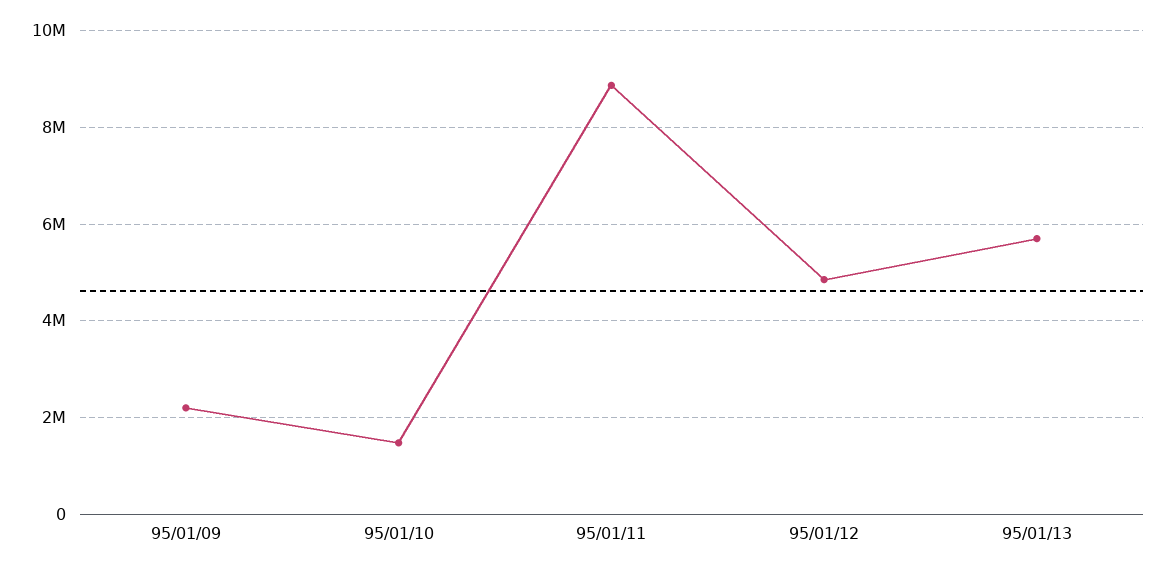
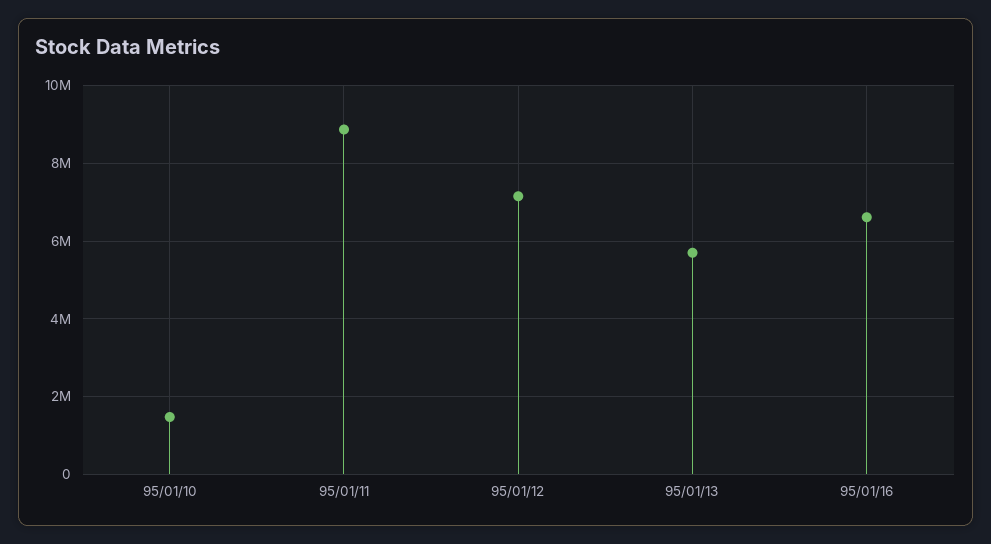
95/01/09: 2200000 -> none
95/01/12: 4800000 -> 7200000
95/01/16: none -> 6600000

